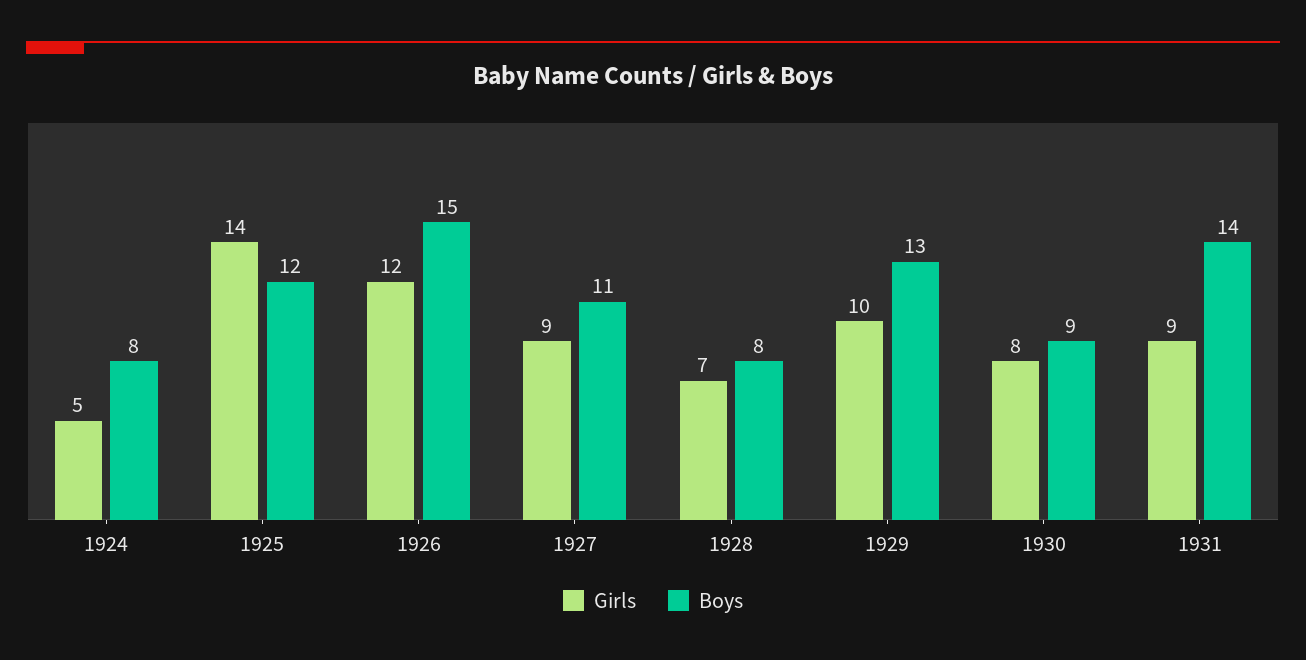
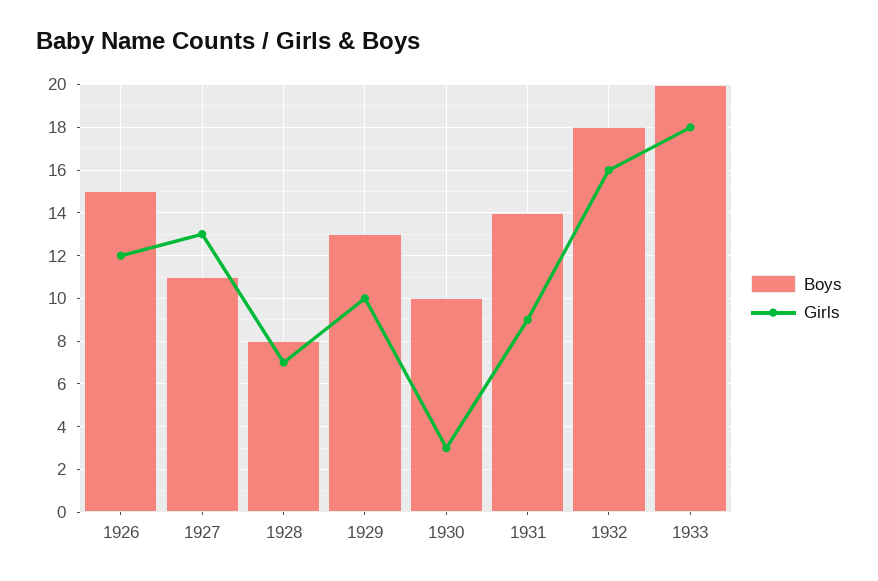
Girls, 1924: 5 -> none
Boys, 1924: 8 -> none
Girls, 1925: 14 -> none
Boys, 1925: 12 -> none
Girls, 1927: 9 -> 13
Girls, 1930: 8 -> 3
Boys, 1930: 9 -> 10
Boys, 1932: none -> 18
Girls, 1932: none -> 16
Boys, 1933: none -> 20
Girls, 1933: none -> 18

